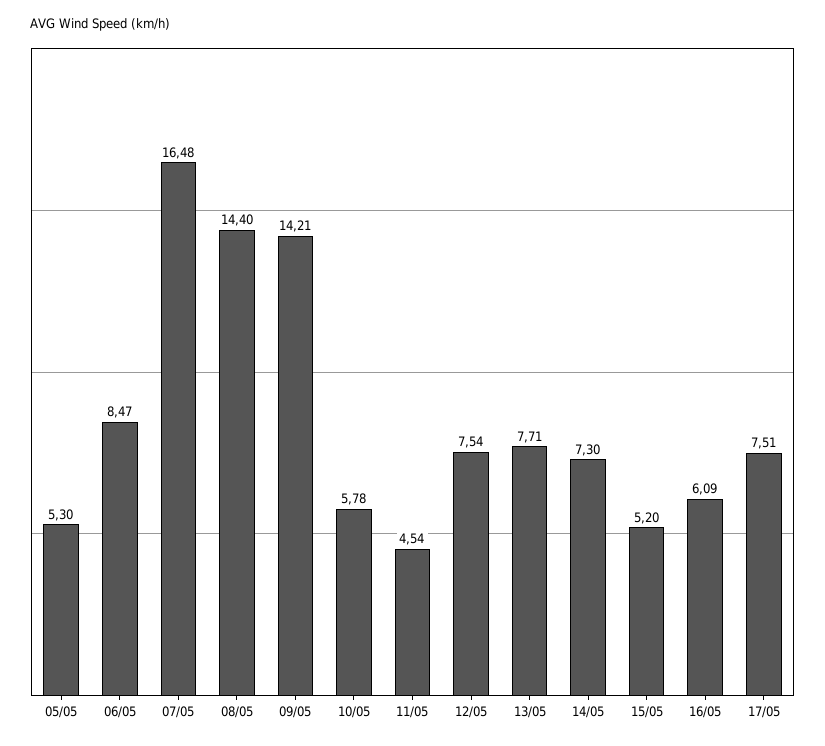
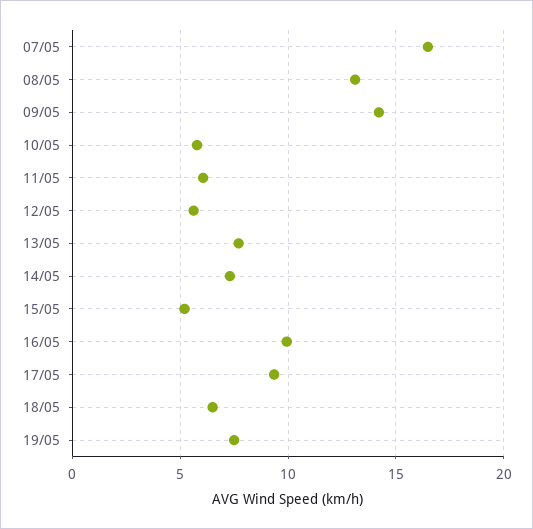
05/05: 5.3 -> none
06/05: 8.47 -> none
08/05: 14.4 -> 13
11/05: 4.54 -> 6
12/05: 7.54 -> 5.5
16/05: 6.09 -> 10
17/05: 7.51 -> 9.5
18/05: none -> 6.5
19/05: none -> 7.5

